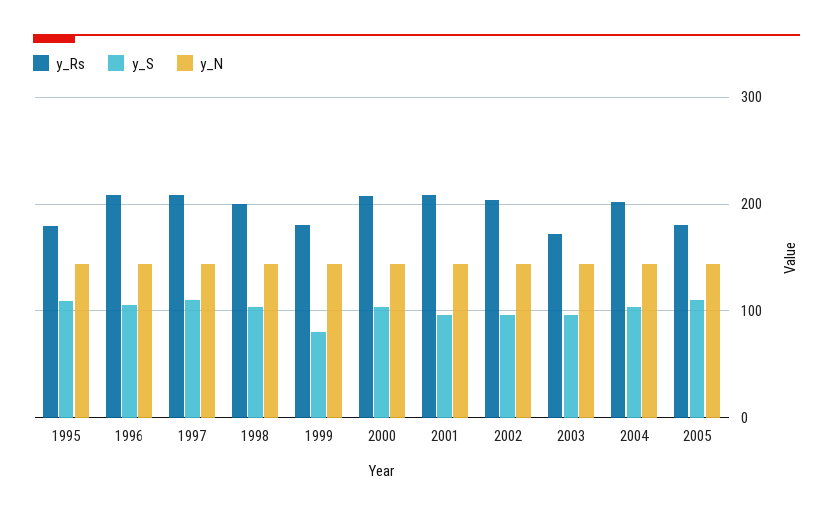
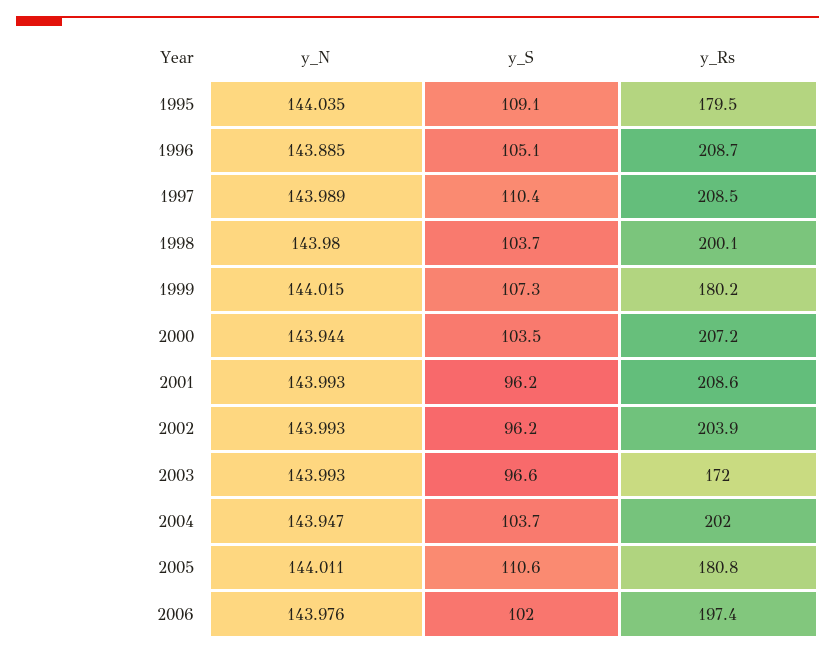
y_S, 1999: 80 -> 107.3
y_N, 2006: none -> 143.976
y_S, 2006: none -> 102
y_Rs, 2006: none -> 197.4

